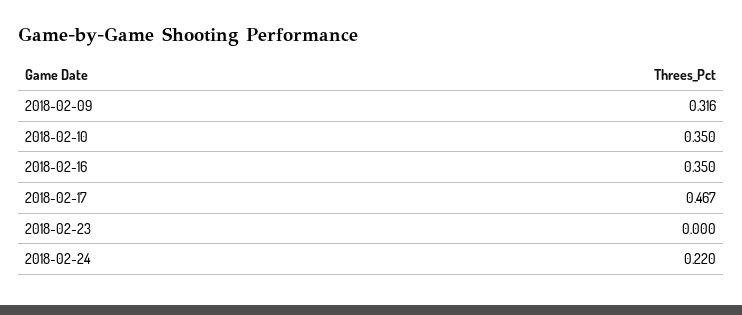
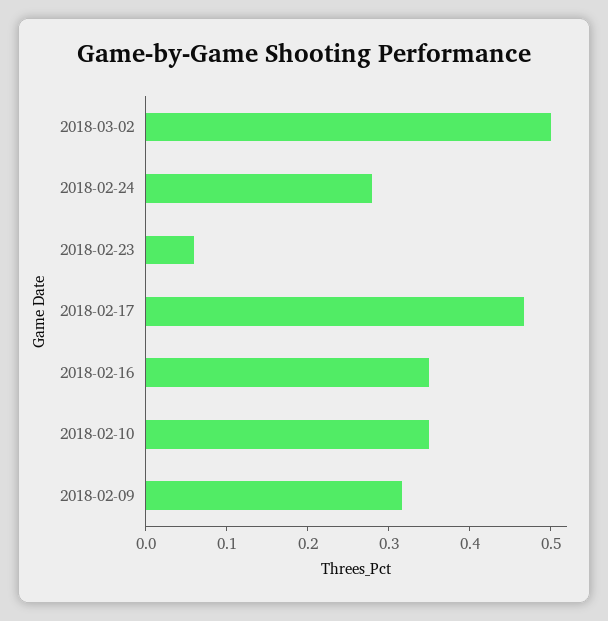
2018-02-23: 0 -> 0.06
2018-02-24: 0.22 -> 0.28
2018-03-02: none -> 0.5

